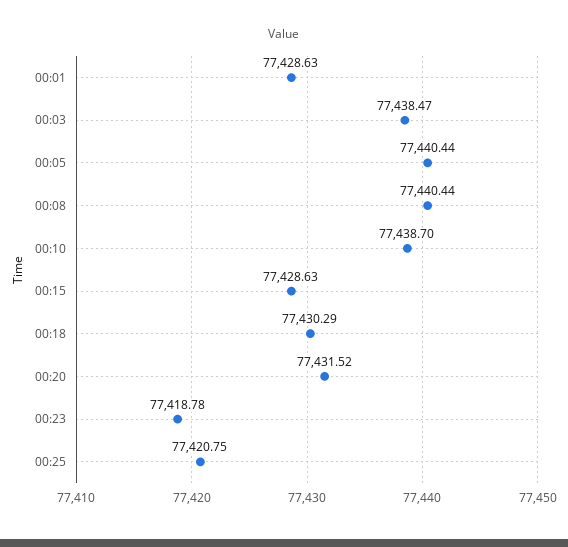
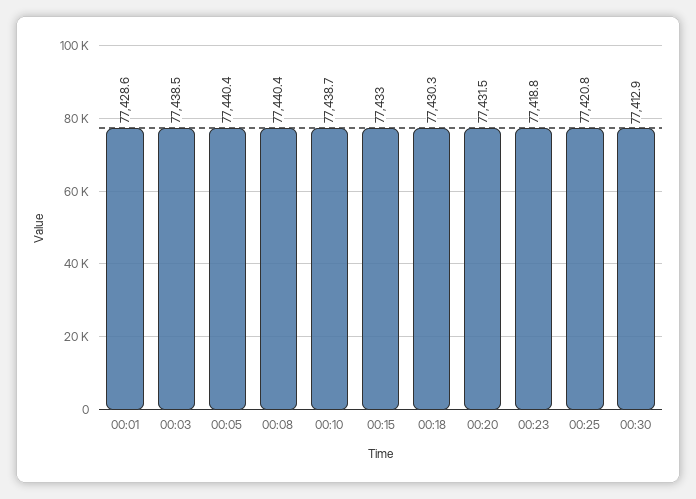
00:15: 77428.63 -> 77433
00:30: none -> 77412.9

